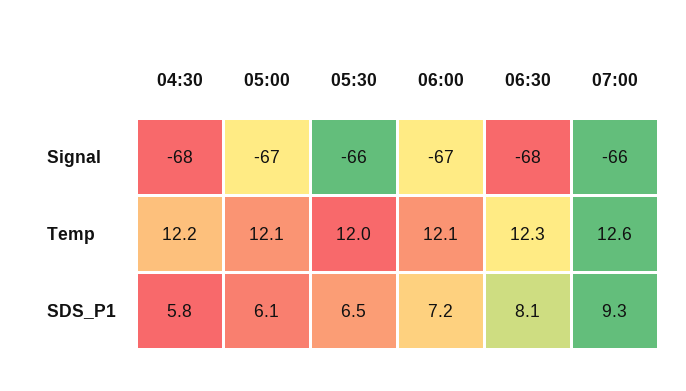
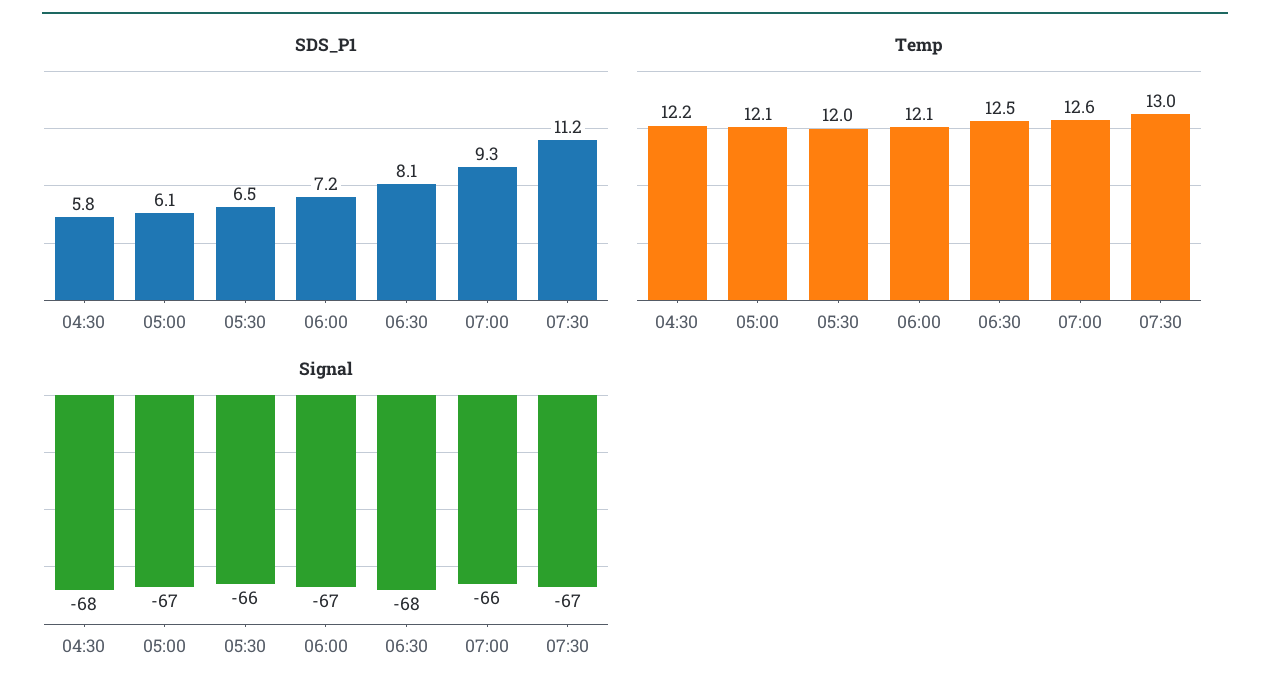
Temp, 06:30: 12.3 -> 12.5
SDS_P1, 07:30: none -> 11.2
Temp, 07:30: none -> 13
Signal, 07:30: none -> -67

